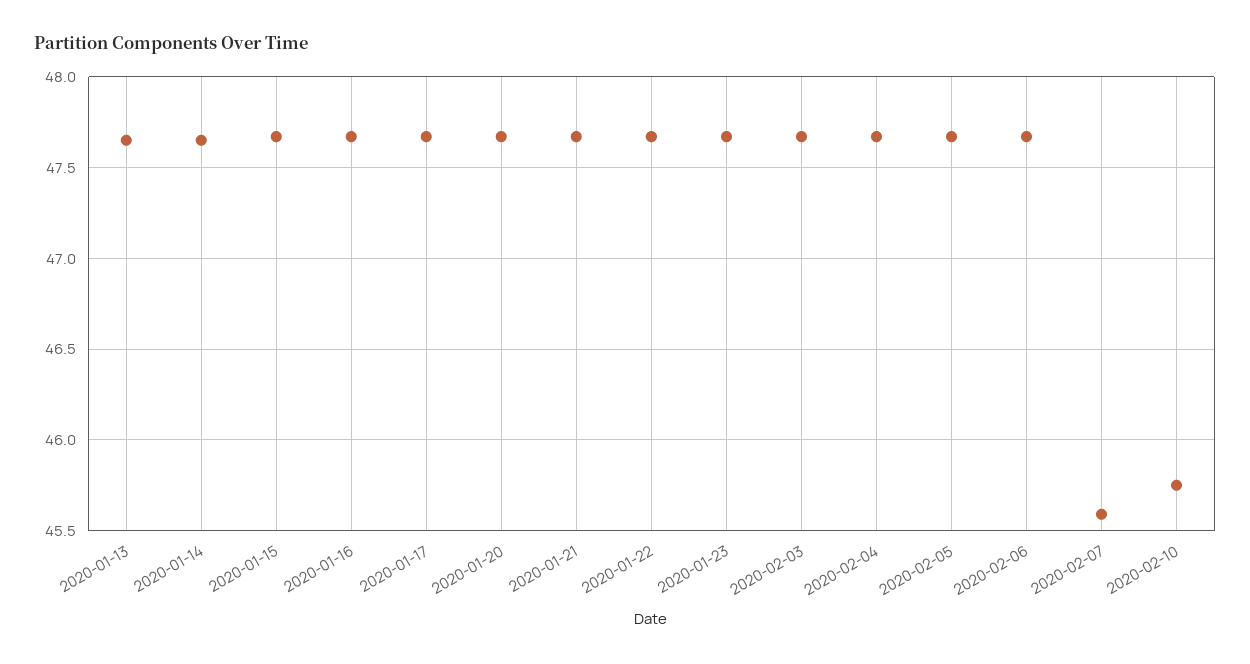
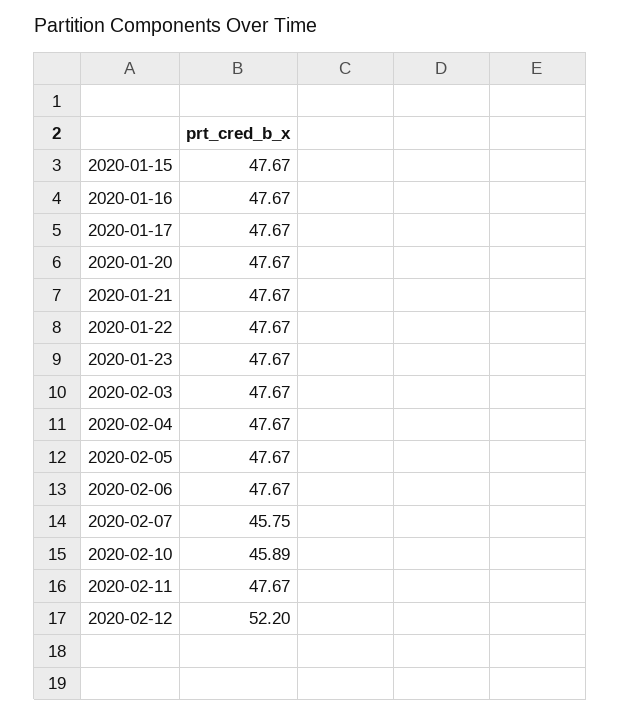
2020-01-13: 47.65 -> none
2020-01-14: 47.65 -> none
2020-02-07: 45.6 -> 45.75
2020-02-10: 45.75 -> 45.89
2020-02-11: none -> 47.67
2020-02-12: none -> 52.2

